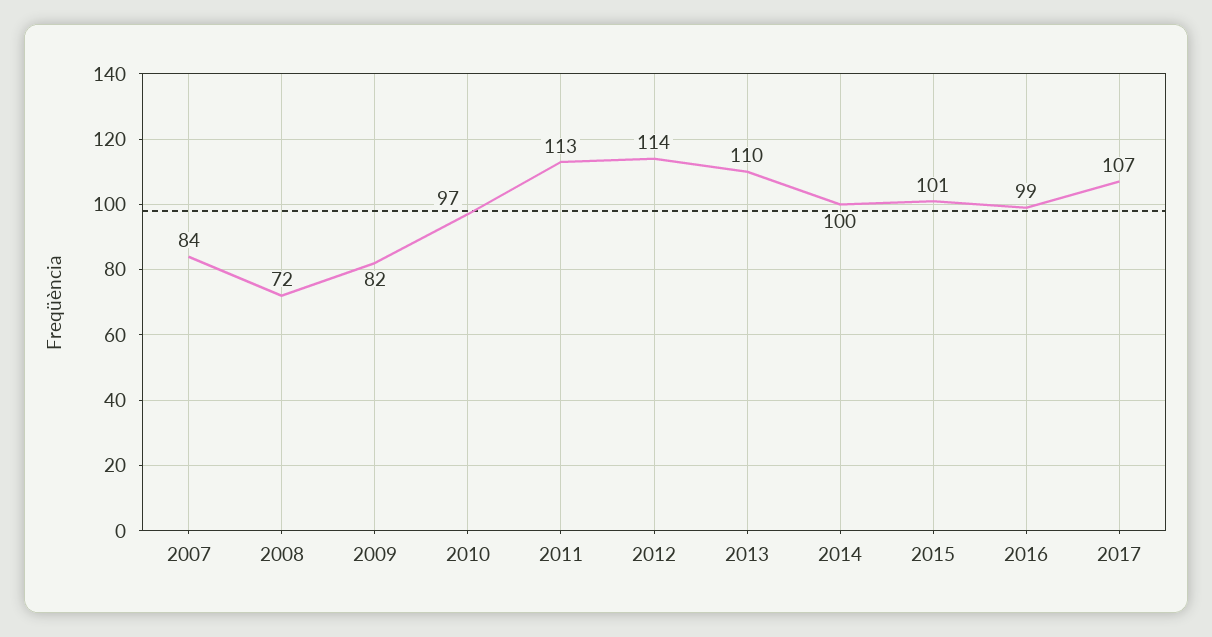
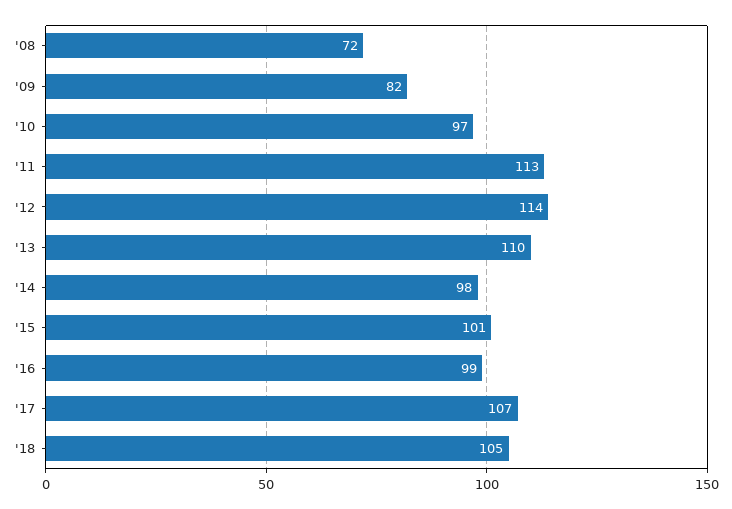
2007: 84 -> none
2014: 100 -> 98
'18: none -> 105

